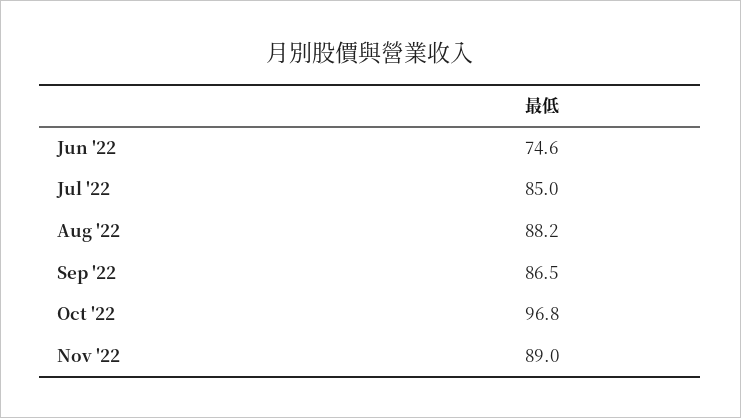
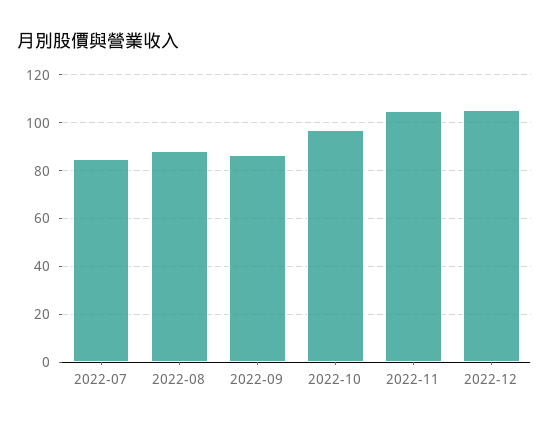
Jun '22: 74.6 -> none
Nov '22: 89 -> 105
2022-12: none -> 105

